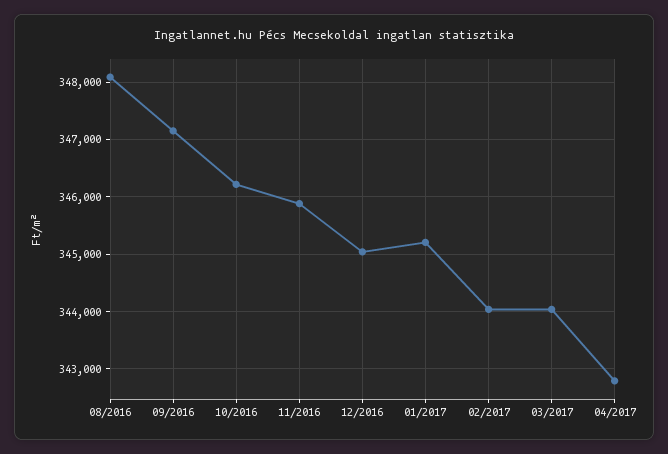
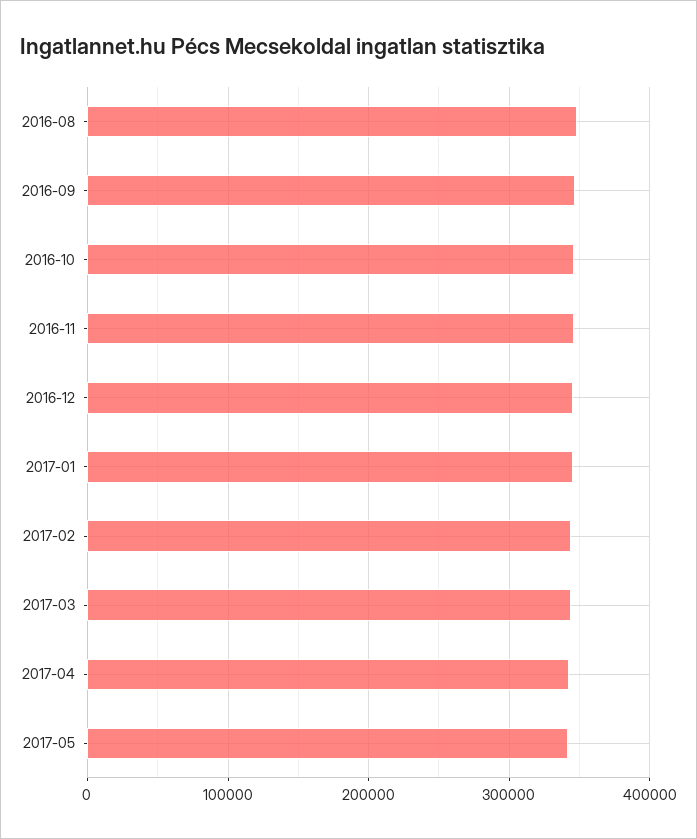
2017-05: none -> 340000

